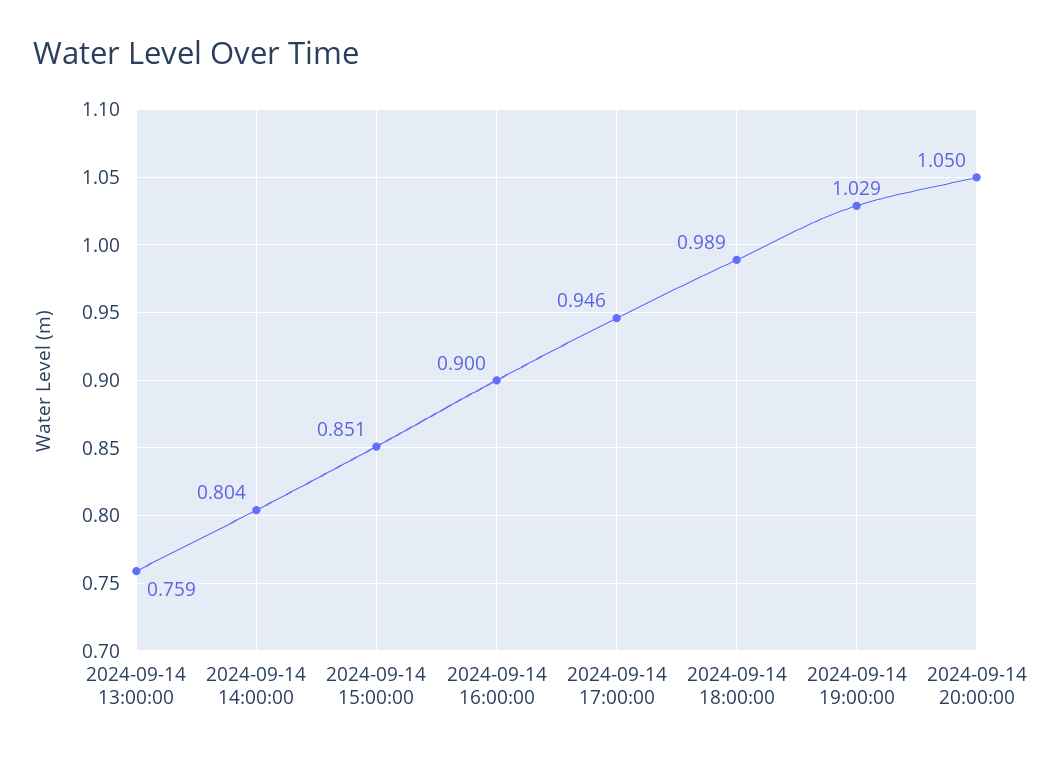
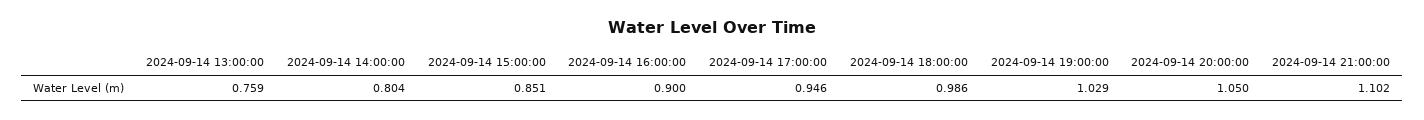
2024-09-14 18:00:00: 0.989 -> 0.986
2024-09-14 21:00:00: none -> 1.102

